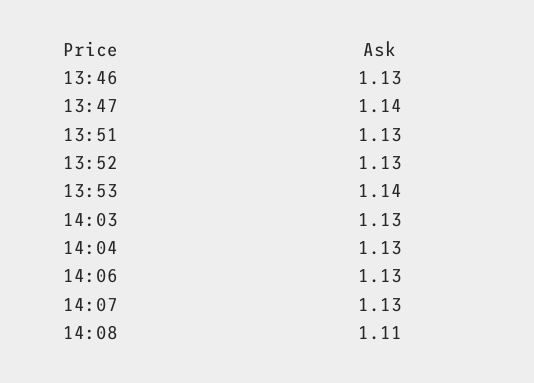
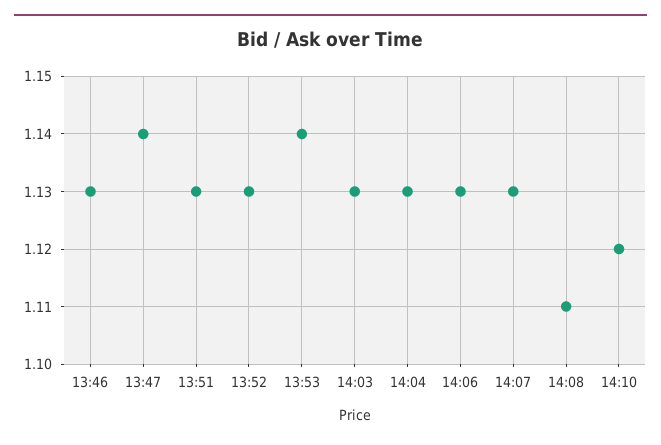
14:10: none -> 1.12

